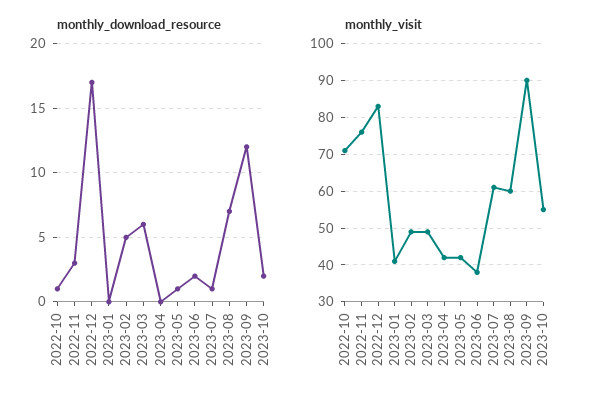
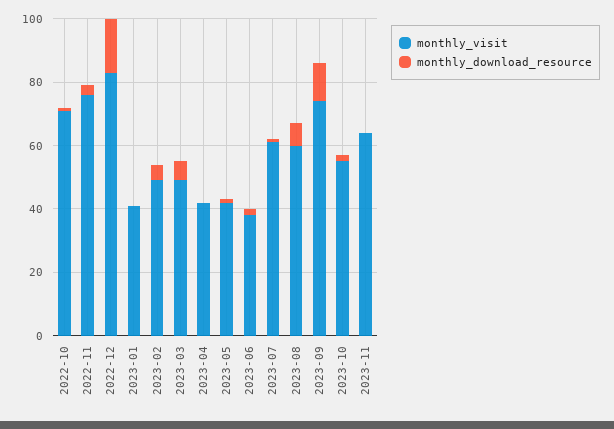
monthly_visit, 2023-09: 90 -> 75
monthly_visit, 2023-11: none -> 65
monthly_download_resource, 2023-11: none -> 0

